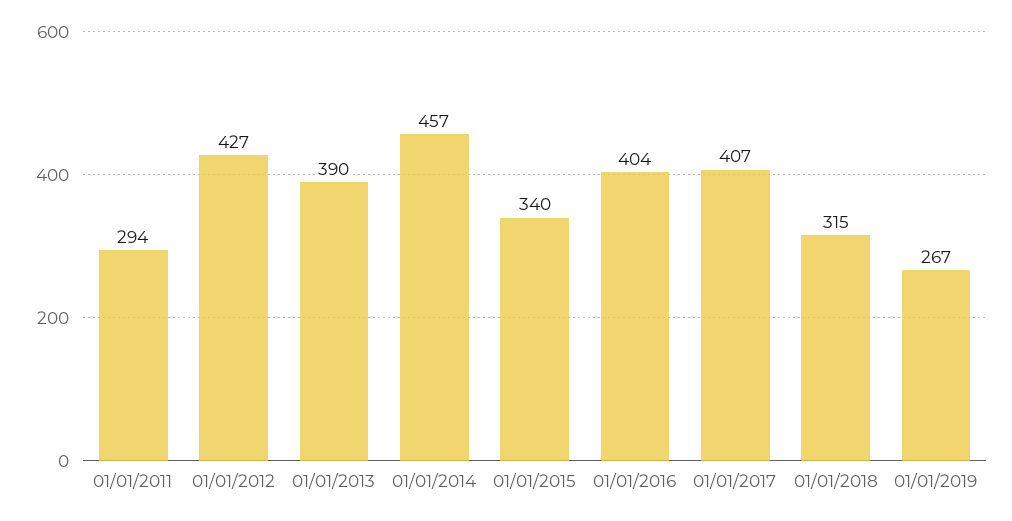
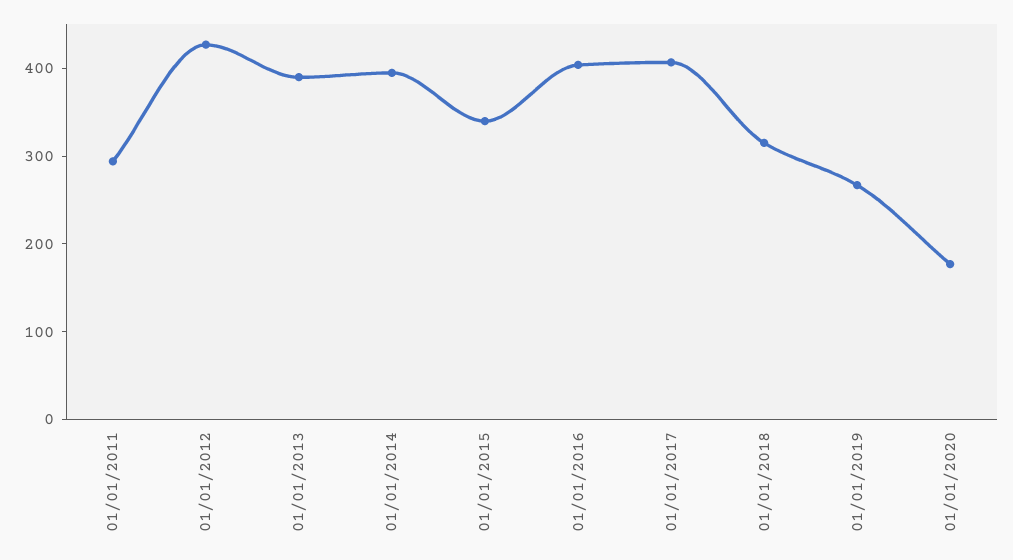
01/01/2014: 457 -> 400
01/01/2020: none -> 180

